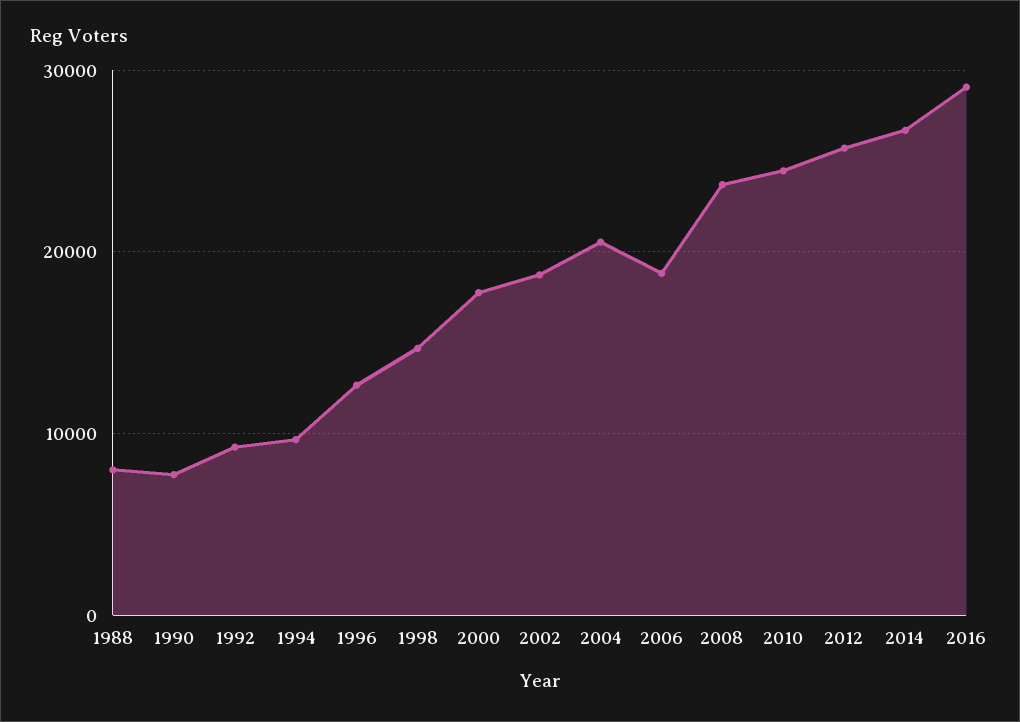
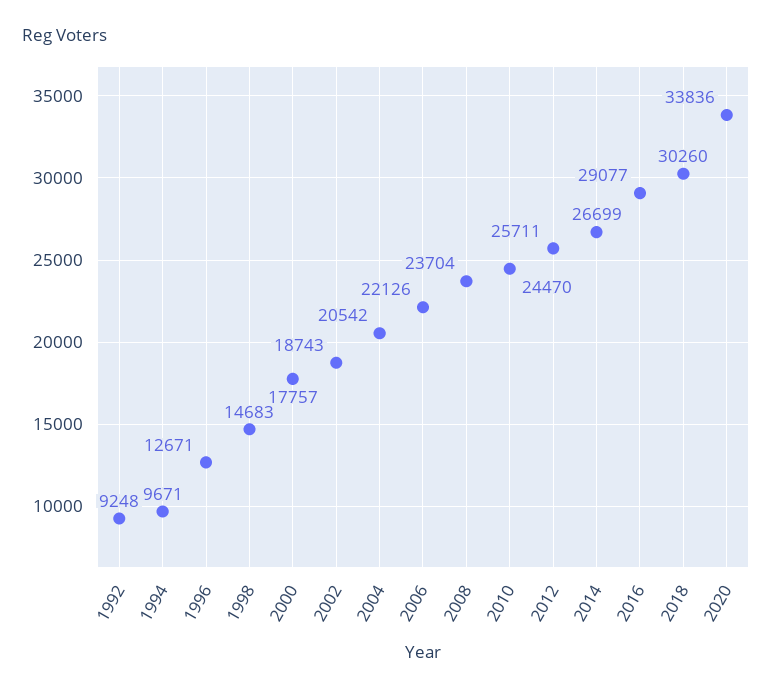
1988: 8000 -> none
1990: 8000 -> none
2006: 19000 -> 22126
2018: none -> 30260
2020: none -> 33836

